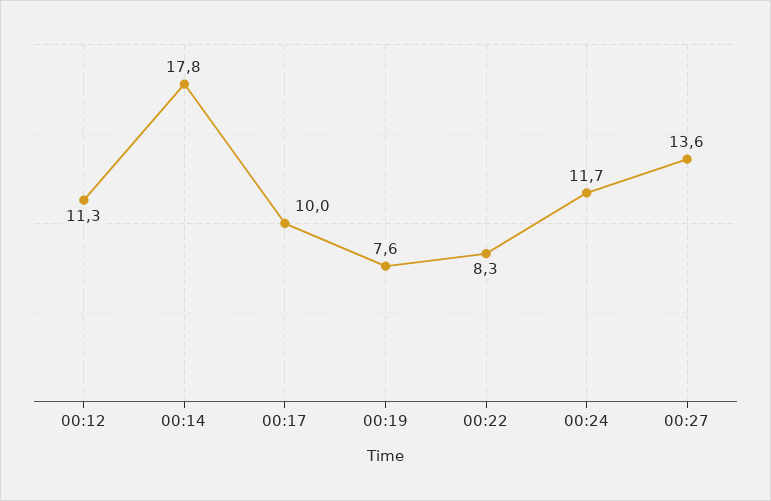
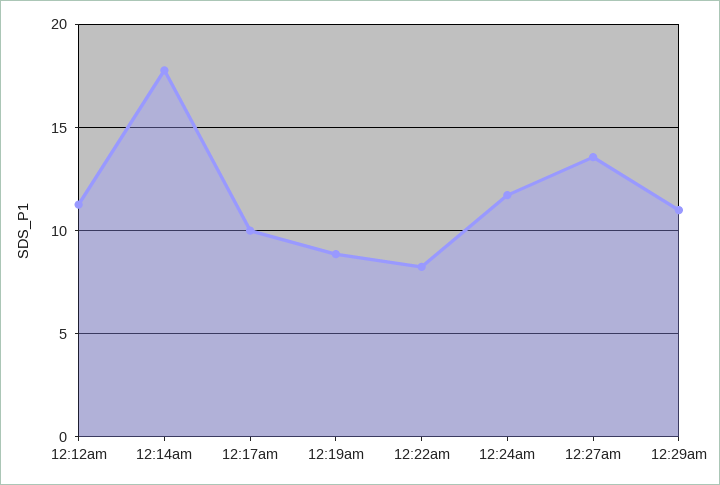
00:19: 7.6 -> 9
12:29am: none -> 11

